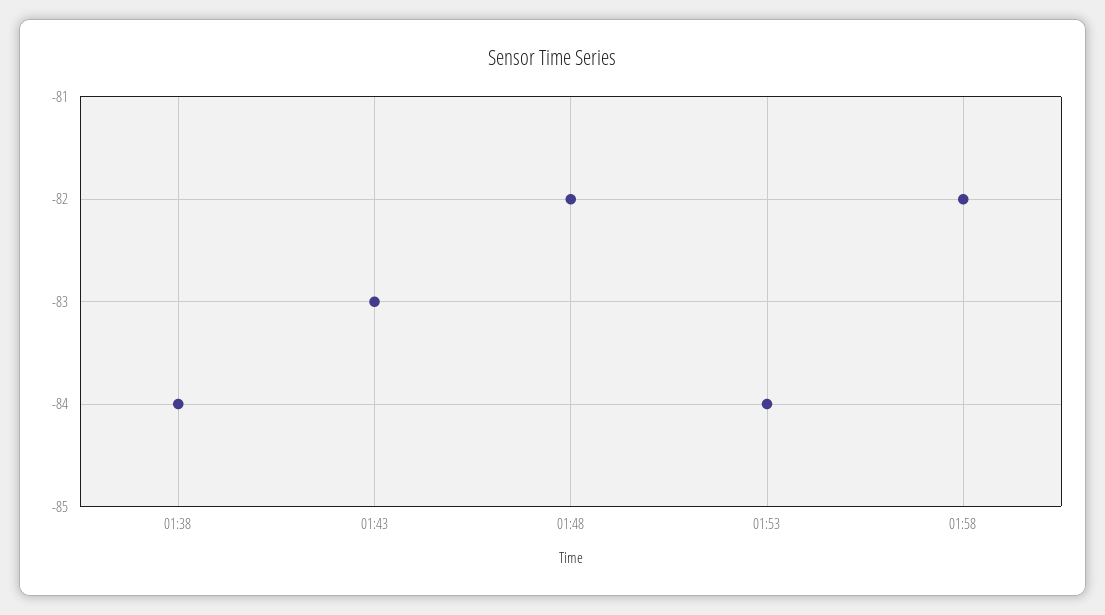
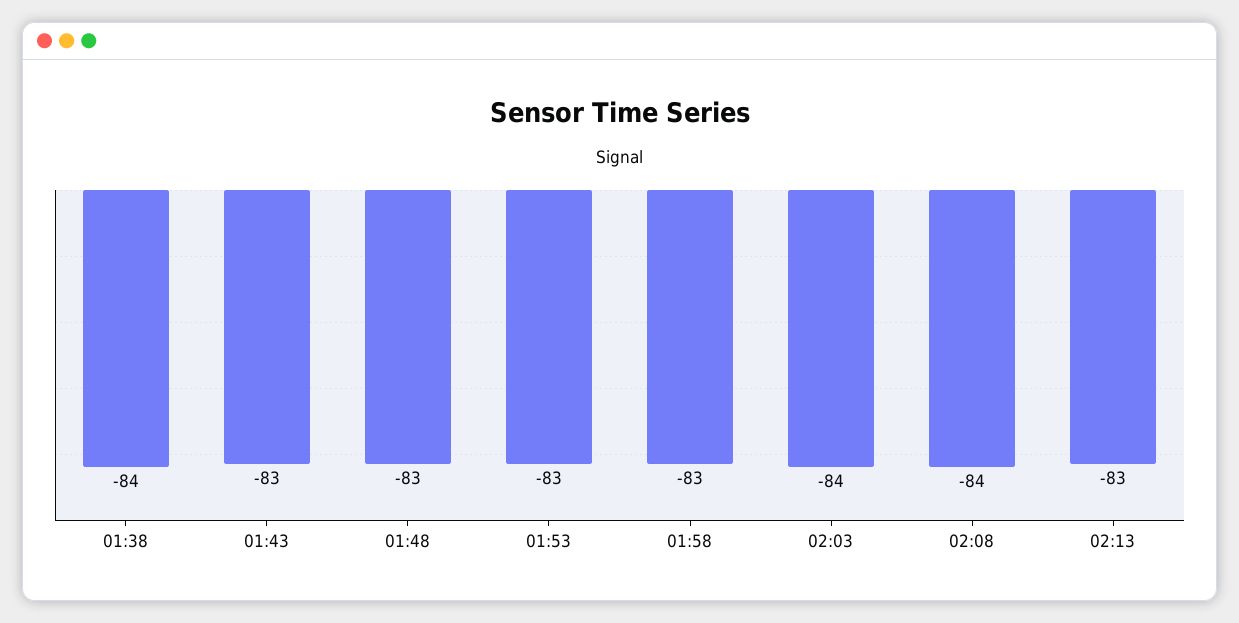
01:48: -82 -> -83
01:53: -84 -> -83
01:58: -82 -> -83
02:03: none -> -84
02:08: none -> -84
02:13: none -> -83

